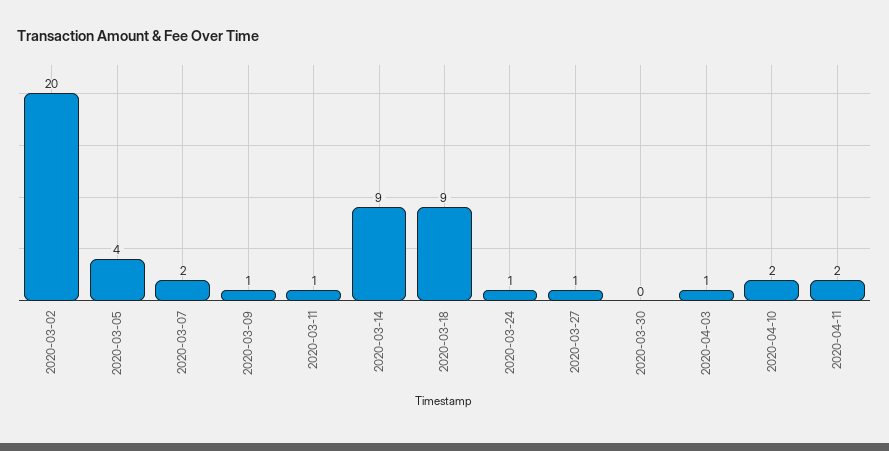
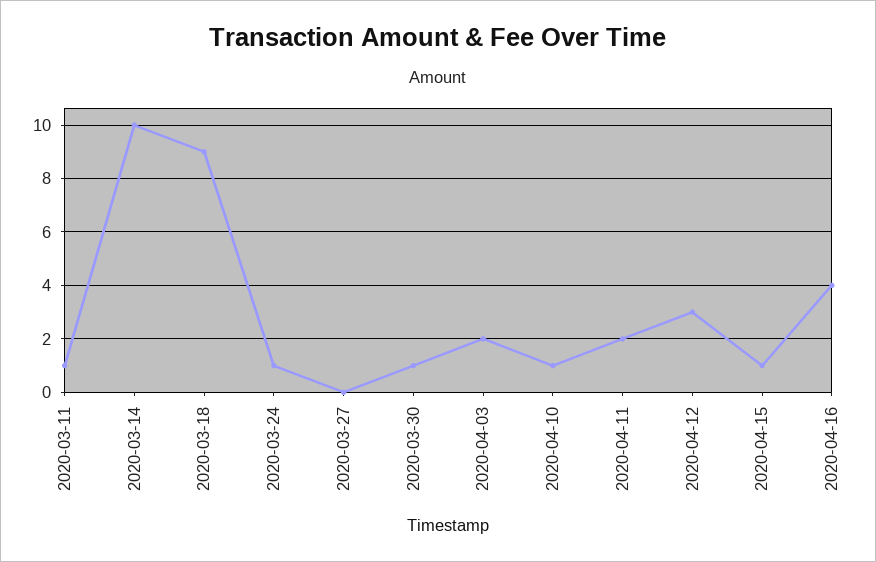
2020-03-02: 20 -> none
2020-03-05: 4 -> none
2020-03-07: 2 -> none
2020-03-09: 1 -> none
2020-03-14: 9 -> 10
2020-03-27: 1 -> 0
2020-03-30: 0 -> 1
2020-04-03: 1 -> 2
2020-04-10: 2 -> 1
2020-04-12: none -> 3
2020-04-15: none -> 1
2020-04-16: none -> 4

